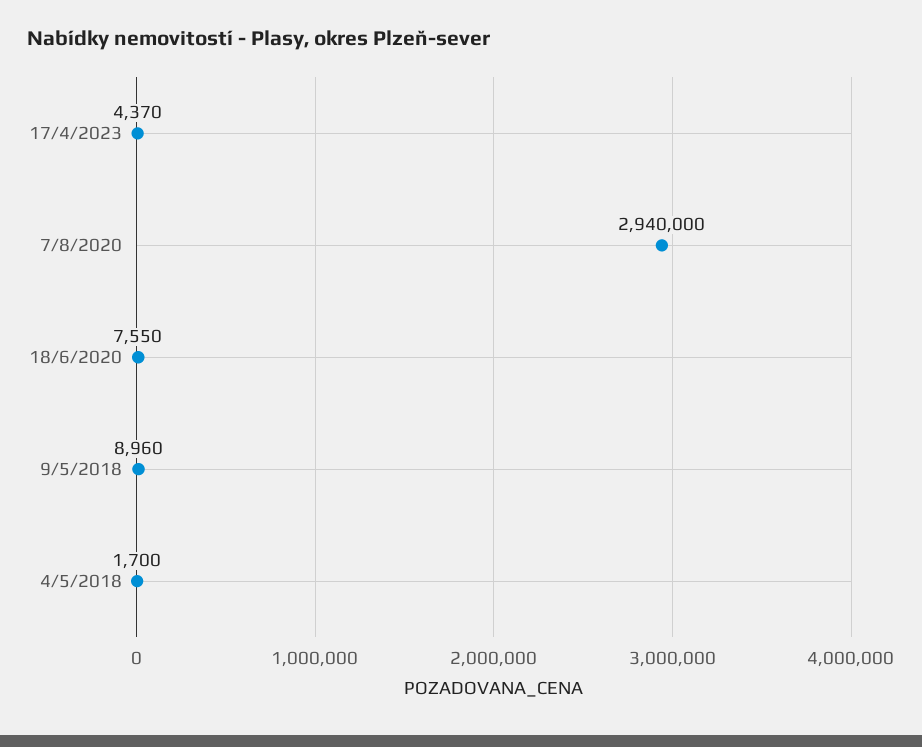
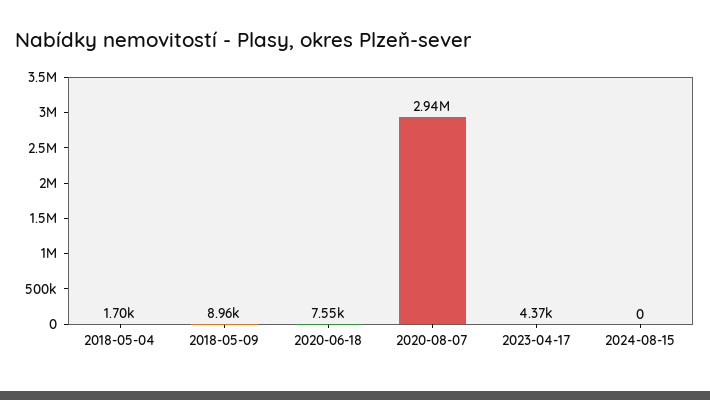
2024-08-15: none -> 0

